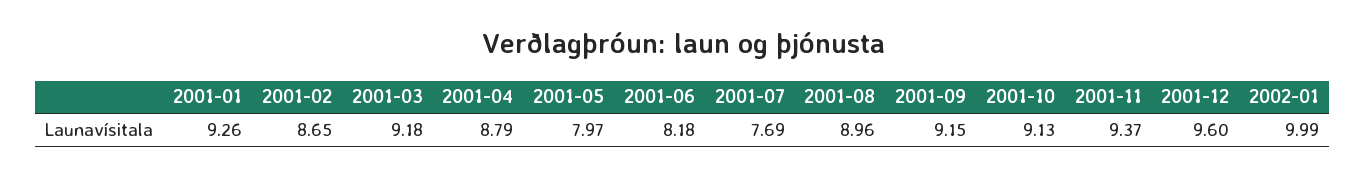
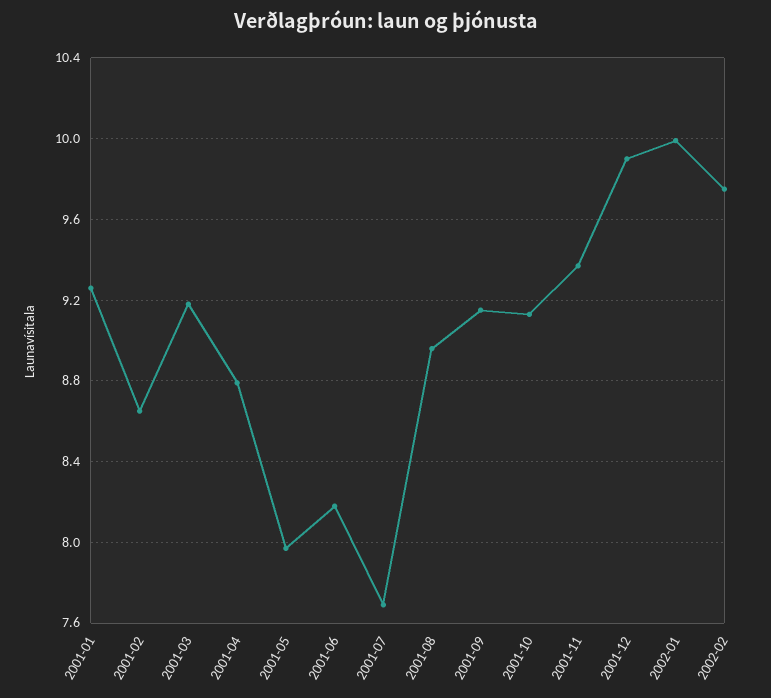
2001-12: 9.6 -> 9.9
2002-02: none -> 9.75

